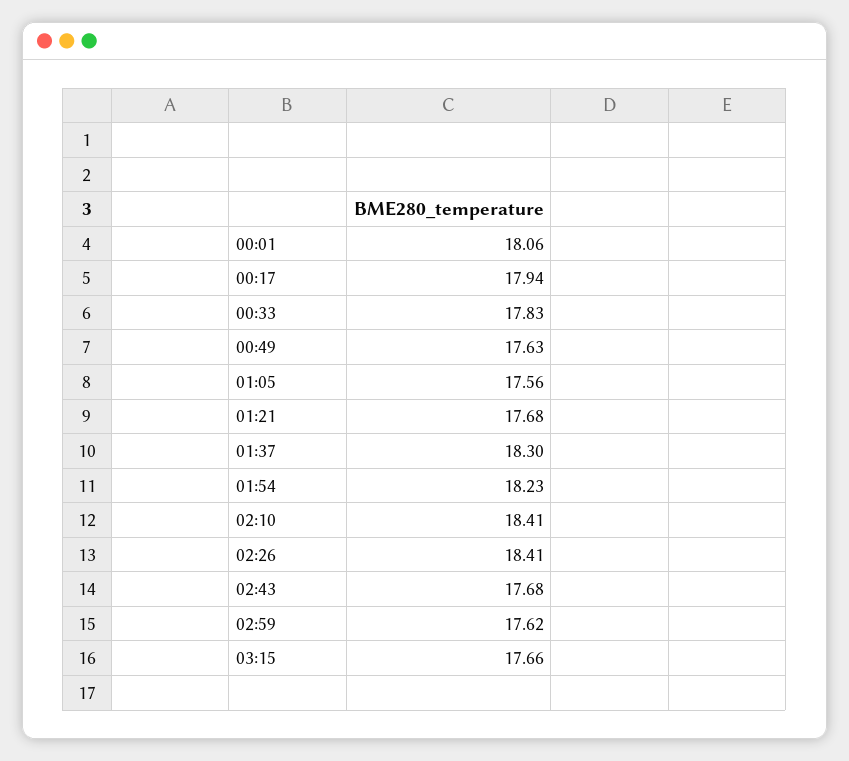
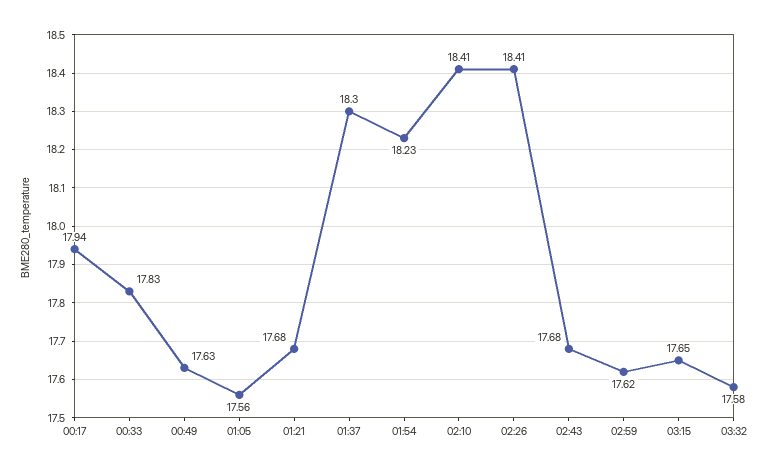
00:01: 18.06 -> none
03:15: 17.66 -> 17.65
03:32: none -> 17.58

